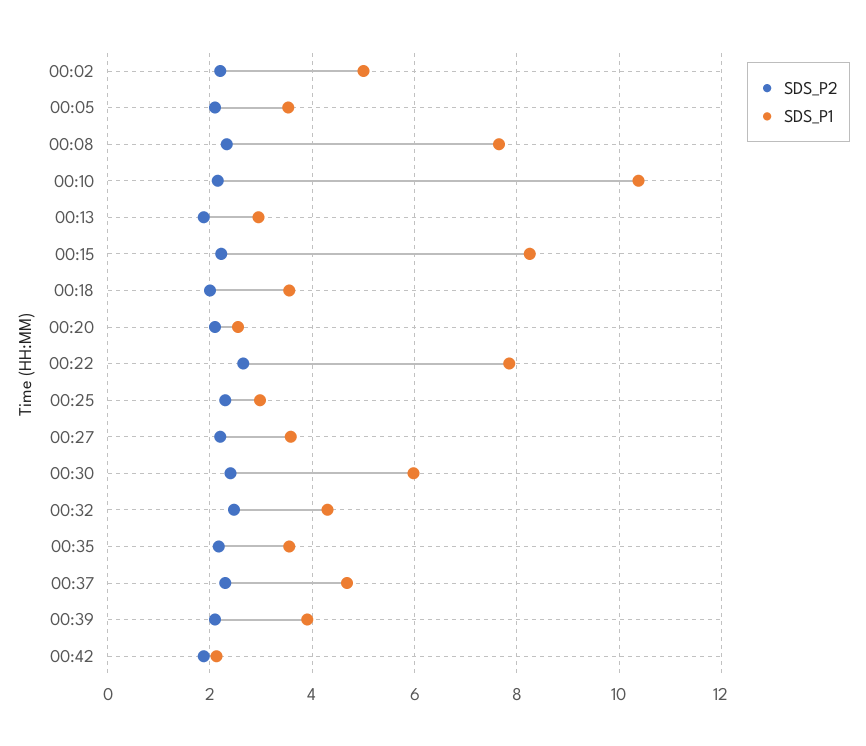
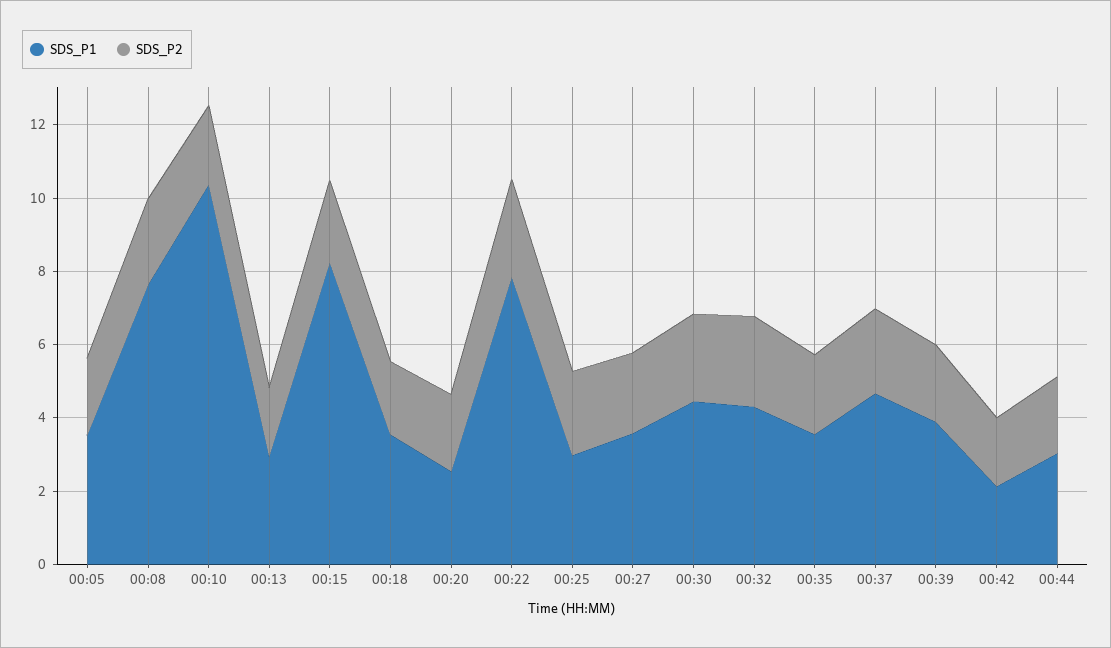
SDS_P2, 00:02: 2.2 -> none
SDS_P1, 00:02: 5 -> none
SDS_P1, 00:30: 6 -> 4.5
SDS_P1, 00:44: none -> 3
SDS_P2, 00:44: none -> 2

